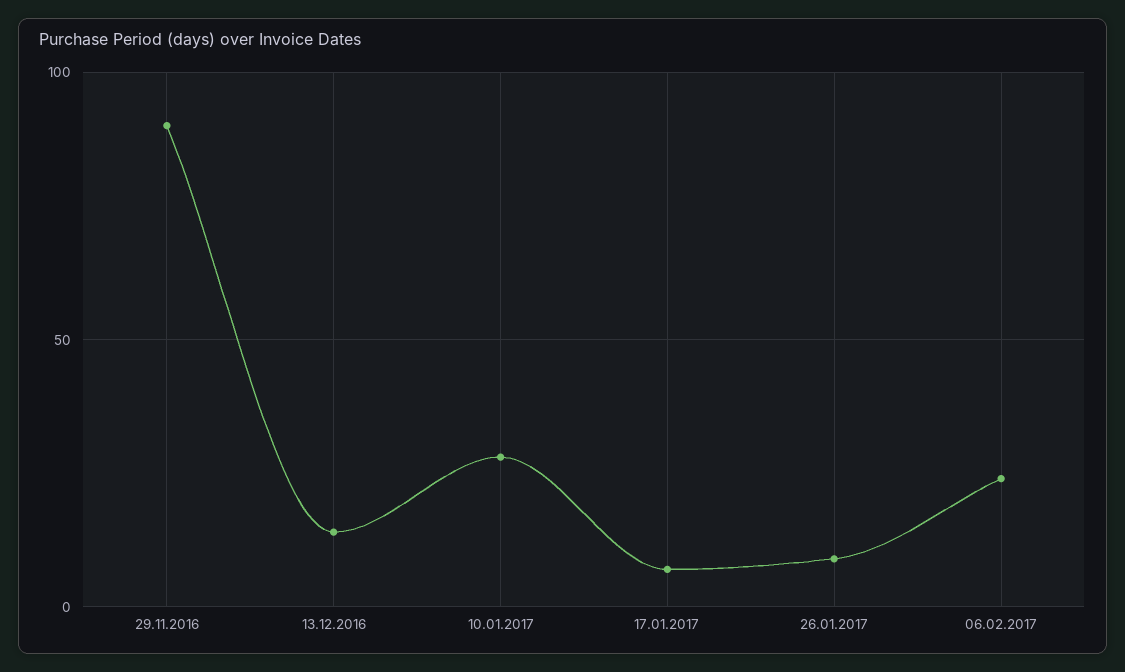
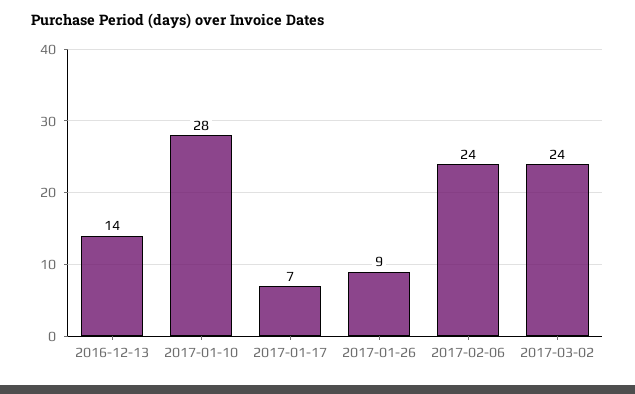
29.11.2016: 90 -> none
2017-03-02: none -> 24

